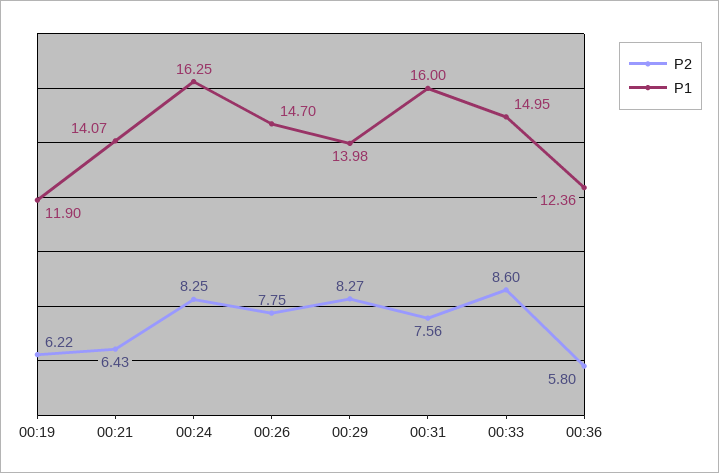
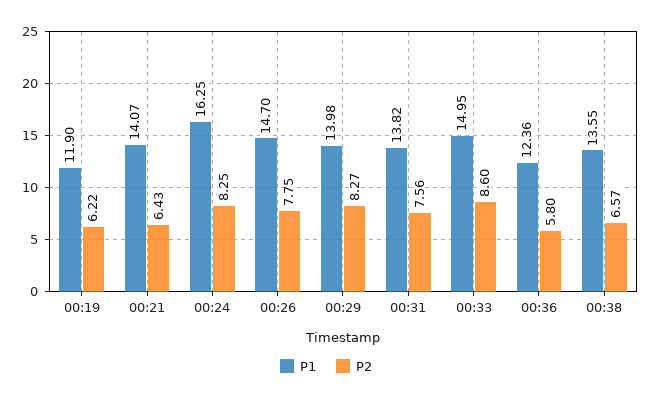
P1, 00:31: 16 -> 13.82
P1, 00:38: none -> 13.55
P2, 00:38: none -> 6.57

